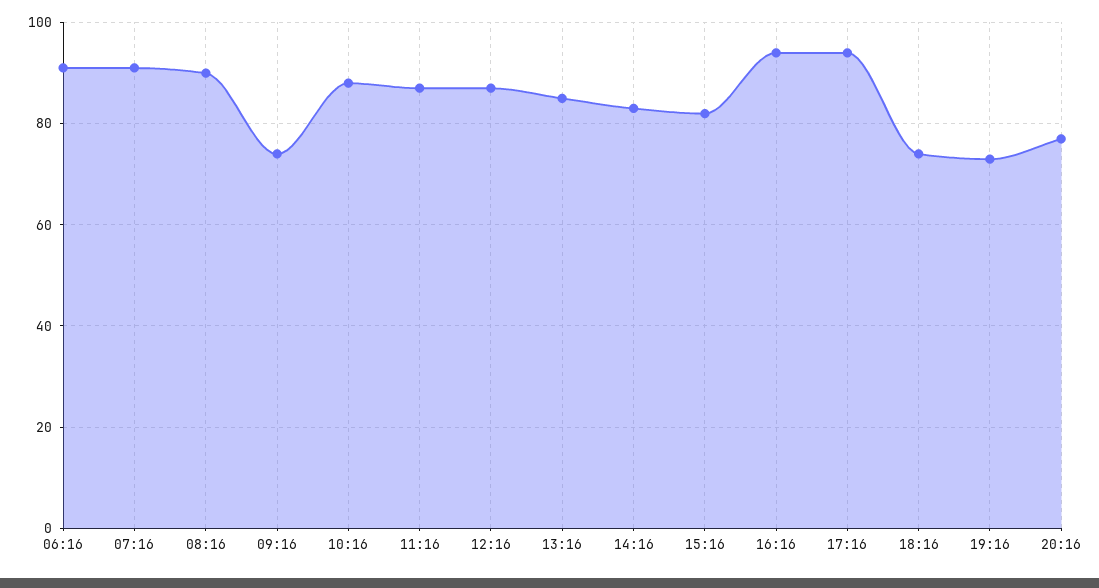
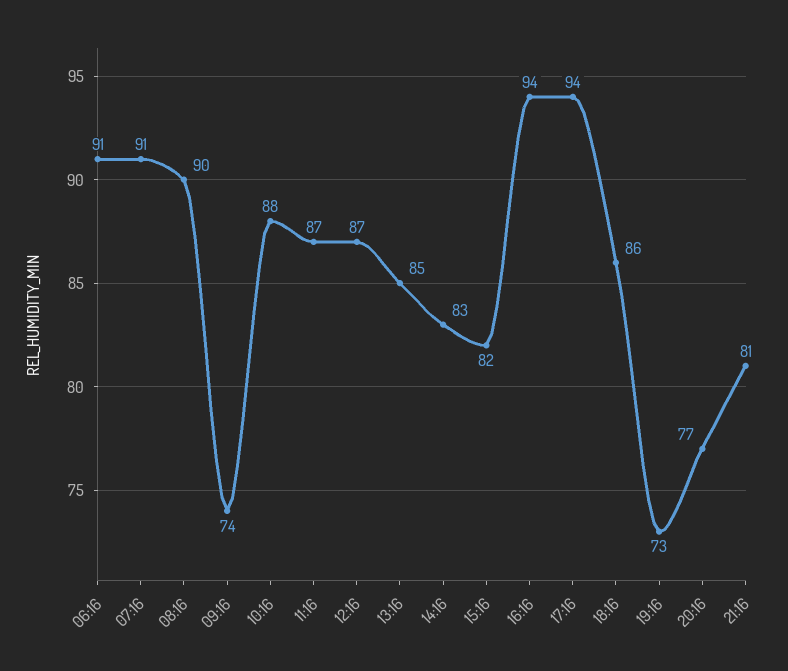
18:16: 75 -> 86
21:16: none -> 81

